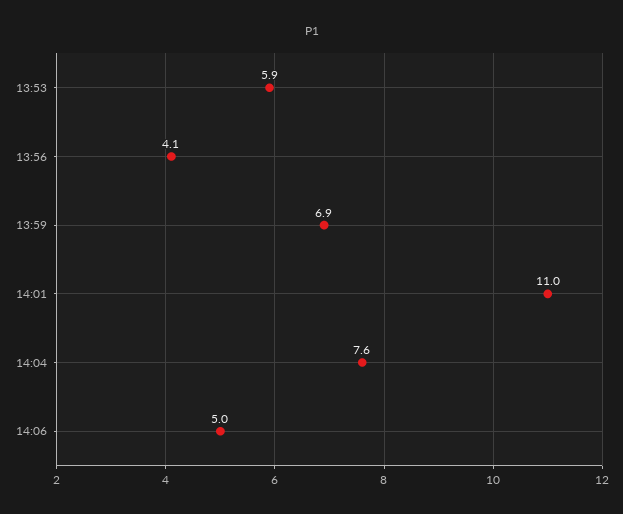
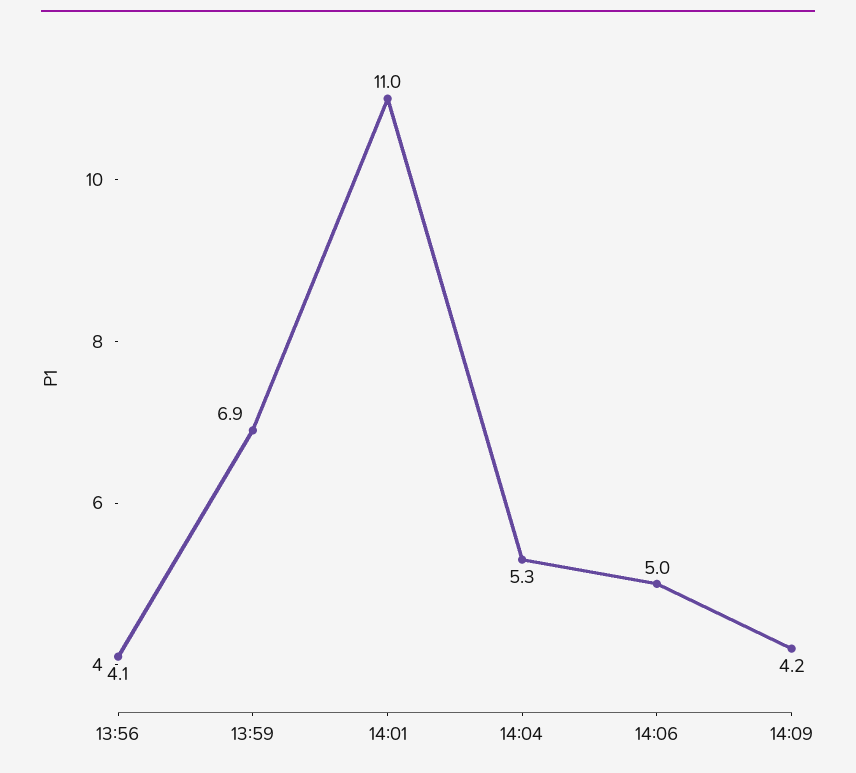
13:53: 5.9 -> none
14:04: 7.6 -> 5.3
14:09: none -> 4.2

